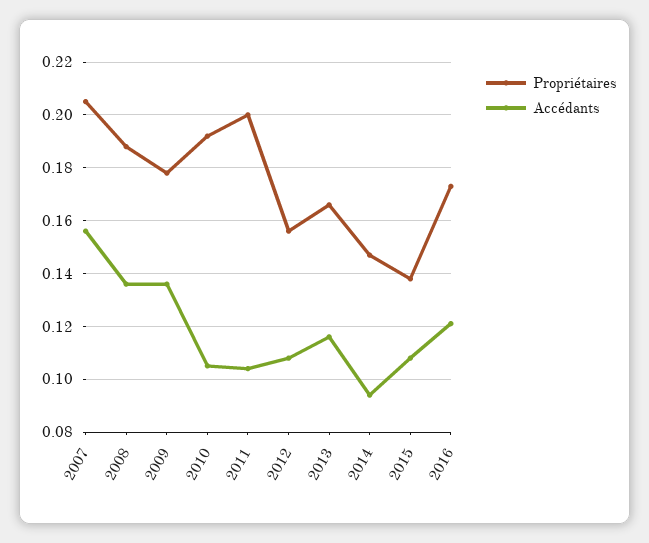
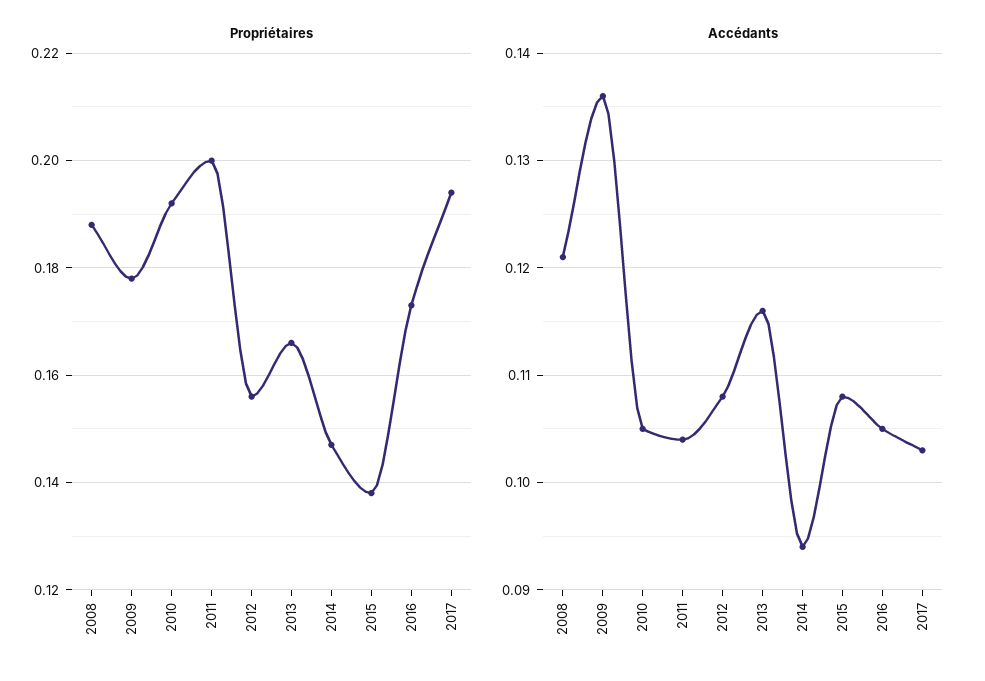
Propriétaires, 2007: 0.205 -> none
Accédants, 2007: 0.155 -> none
Accédants, 2008: 0.135 -> 0.121
Accédants, 2016: 0.12 -> 0.105
Propriétaires, 2017: none -> 0.195
Accédants, 2017: none -> 0.103

